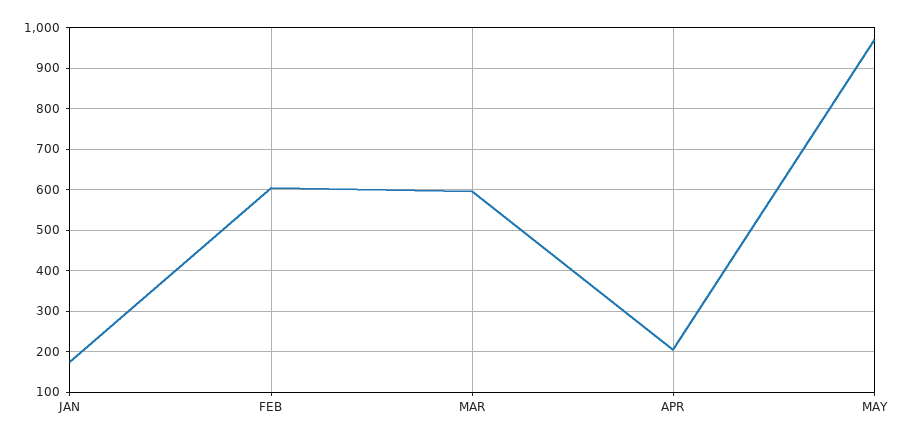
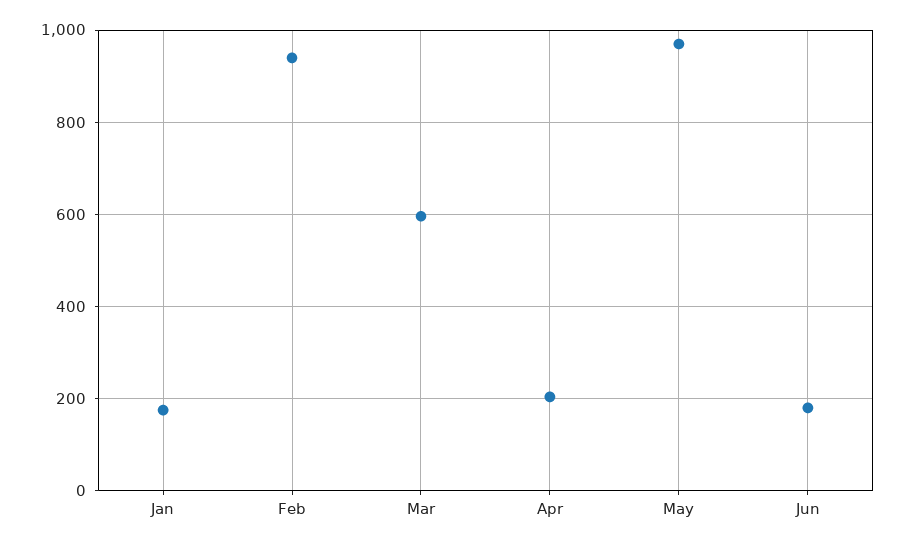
FEB: 600 -> 940
Jun: none -> 180

